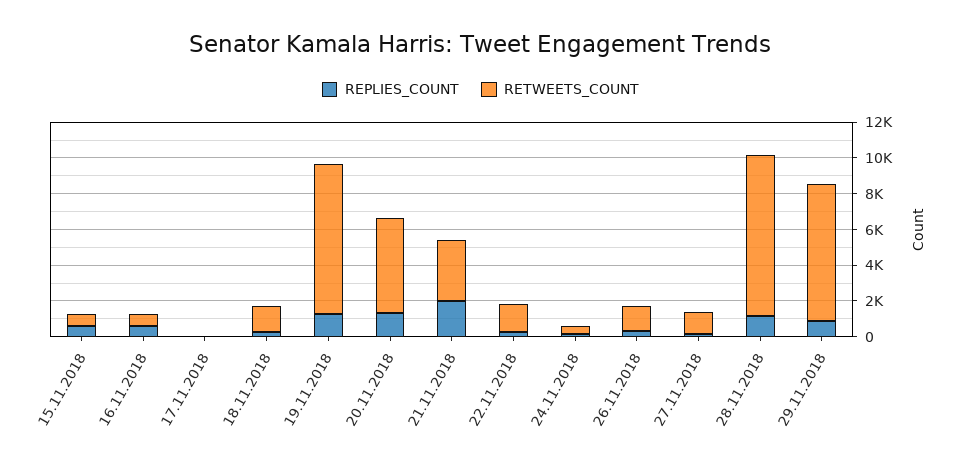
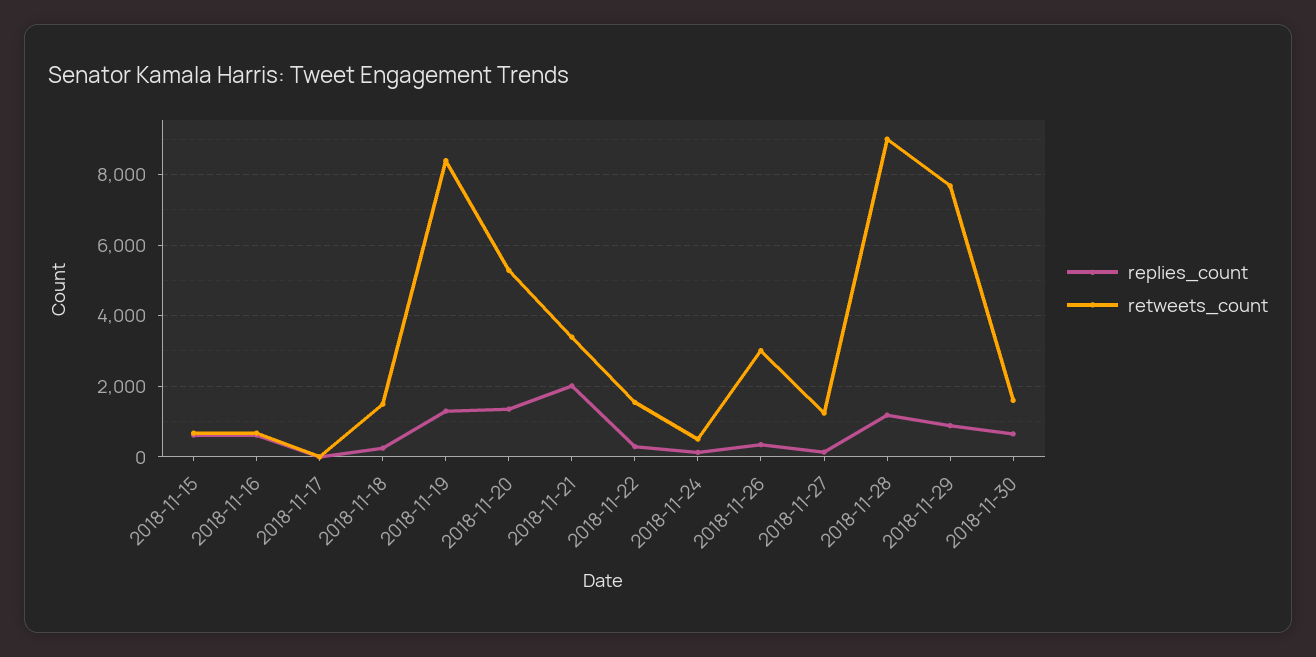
RETWEETS_COUNT, 26.11.2018: 1500 -> 3000
REPLIES_COUNT, 2018-11-30: none -> 600
RETWEETS_COUNT, 2018-11-30: none -> 1600

